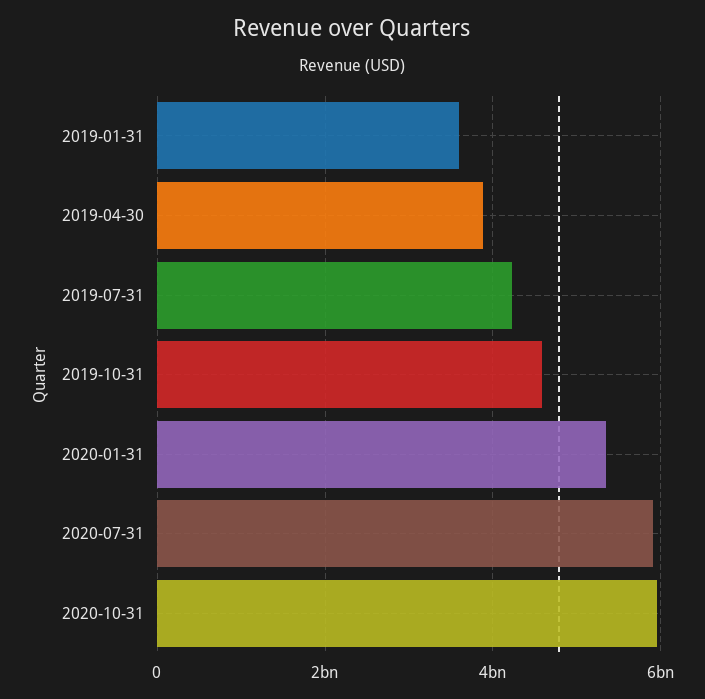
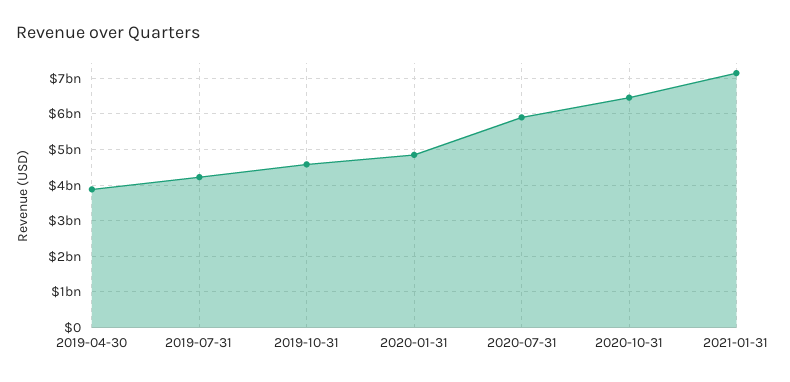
2019-01-31: 3600000000 -> none
2020-01-31: 5400000000 -> 4800000000
2020-10-31: 6000000000 -> 6400000000
2021-01-31: none -> 7200000000

